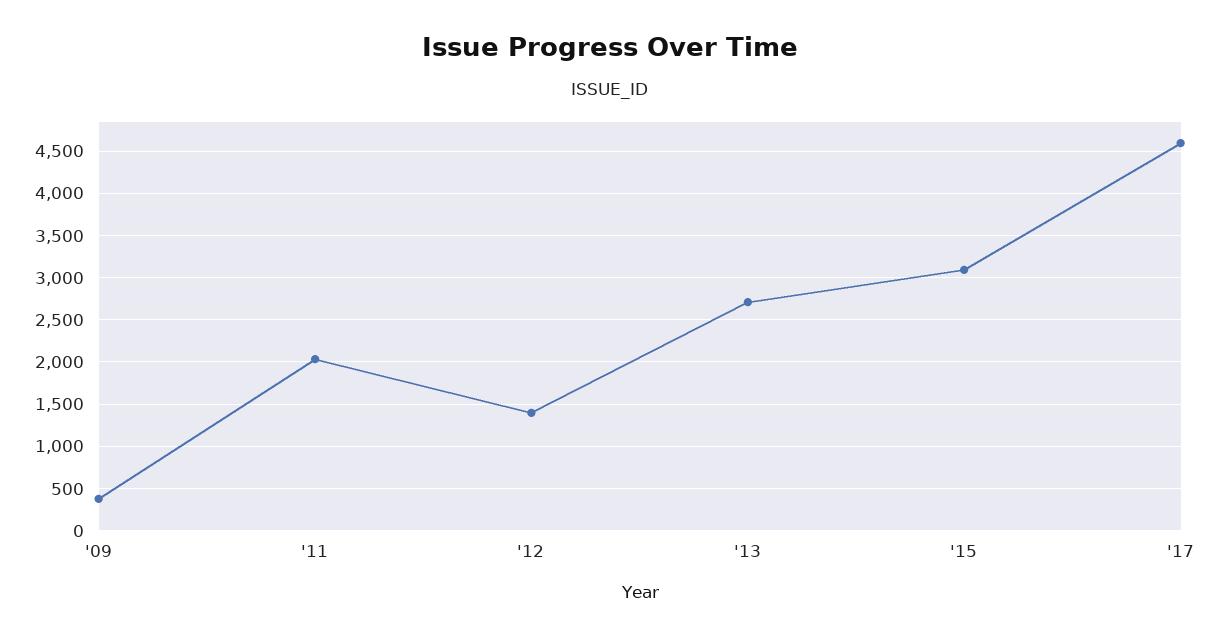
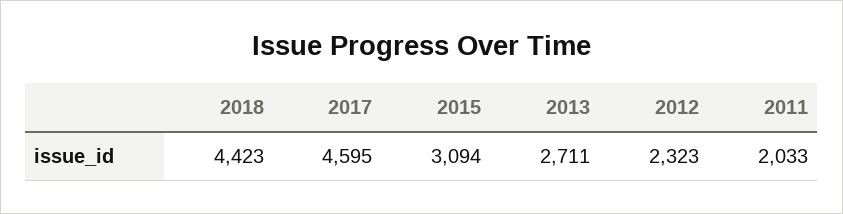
'09: 400 -> none
'12: 1400 -> 2323
2018: none -> 4423

